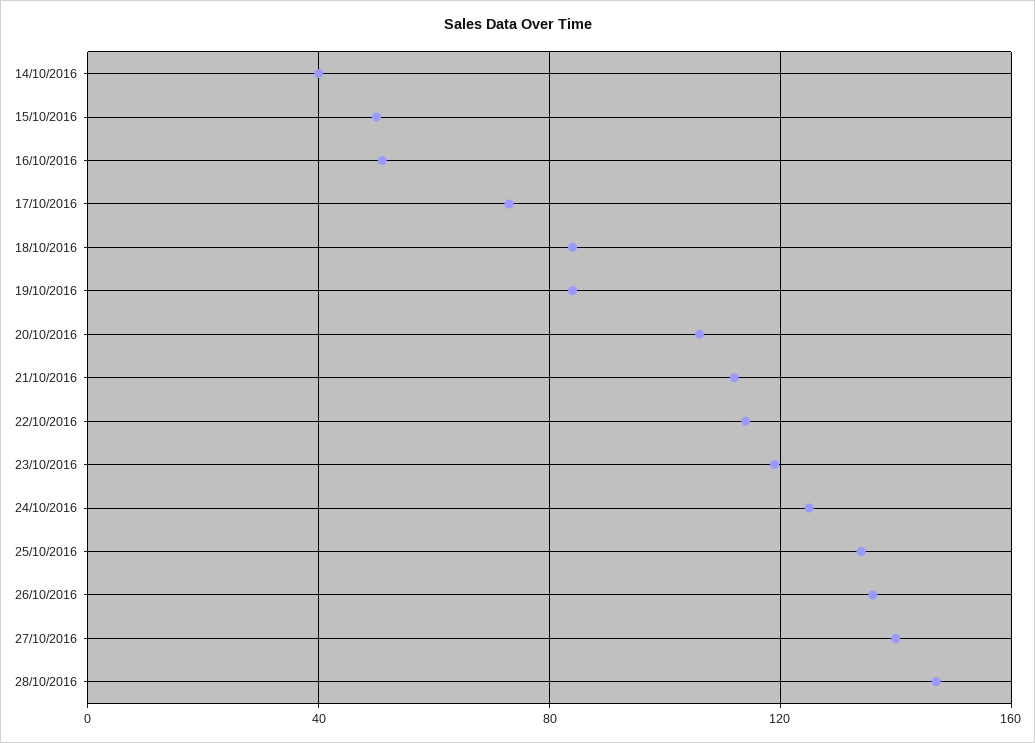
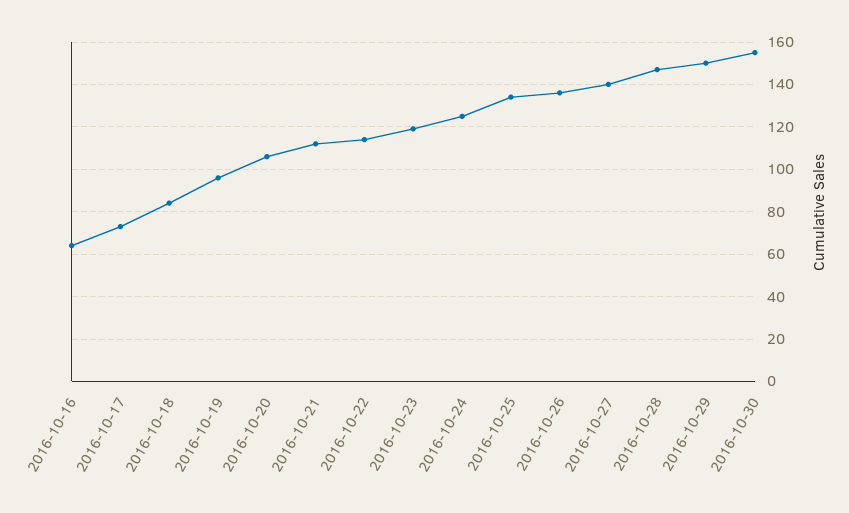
14/10/2016: 40 -> none
15/10/2016: 50 -> none
16/10/2016: 50 -> 65
19/10/2016: 85 -> 95
2016-10-29: none -> 150
2016-10-30: none -> 155

